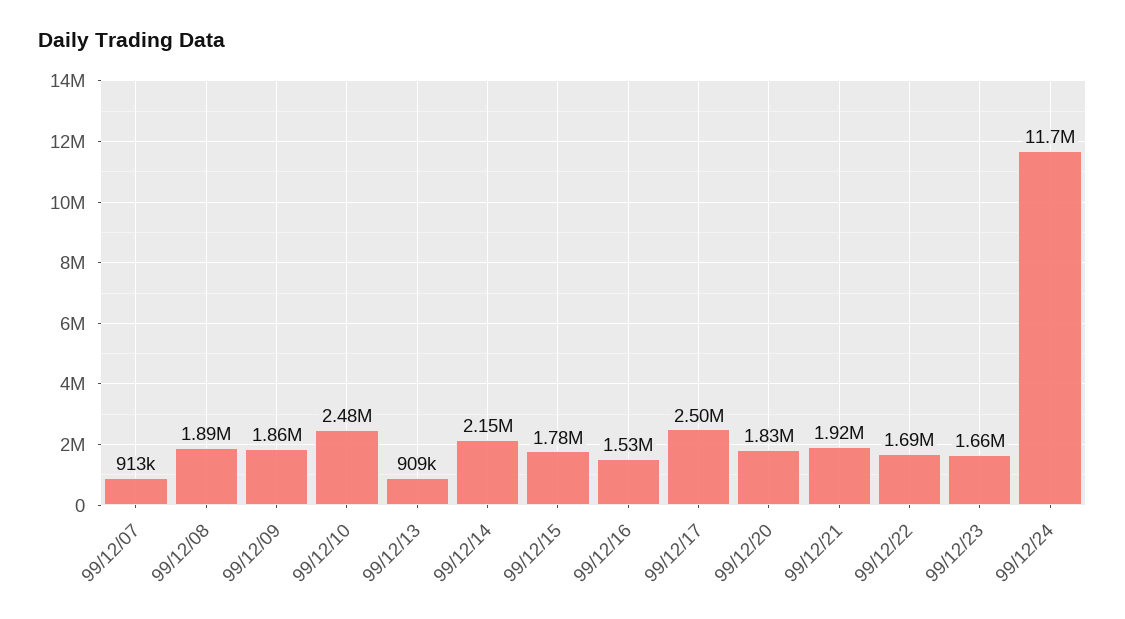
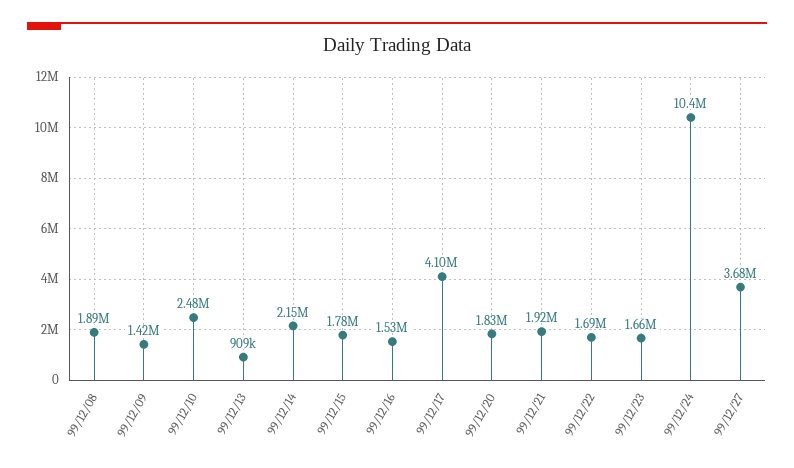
99/12/07: 913000 -> none
99/12/09: 1860000 -> 1420000
99/12/17: 2500000 -> 4100000
99/12/24: 11700000 -> 10400000
99/12/27: none -> 3680000

